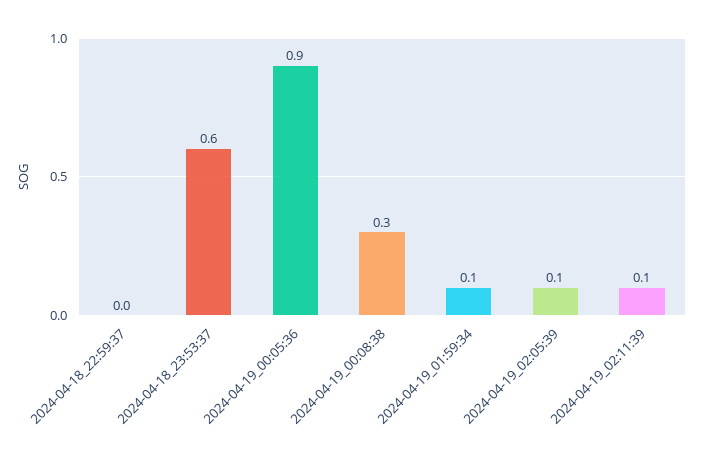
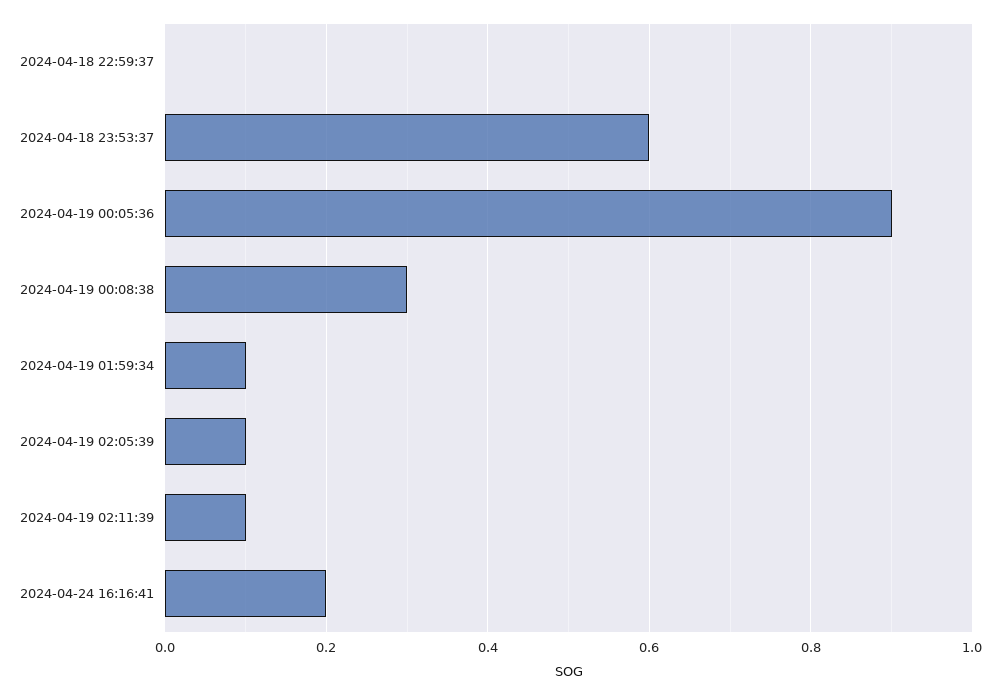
2024-04-24 16:16:41: none -> 0.2

